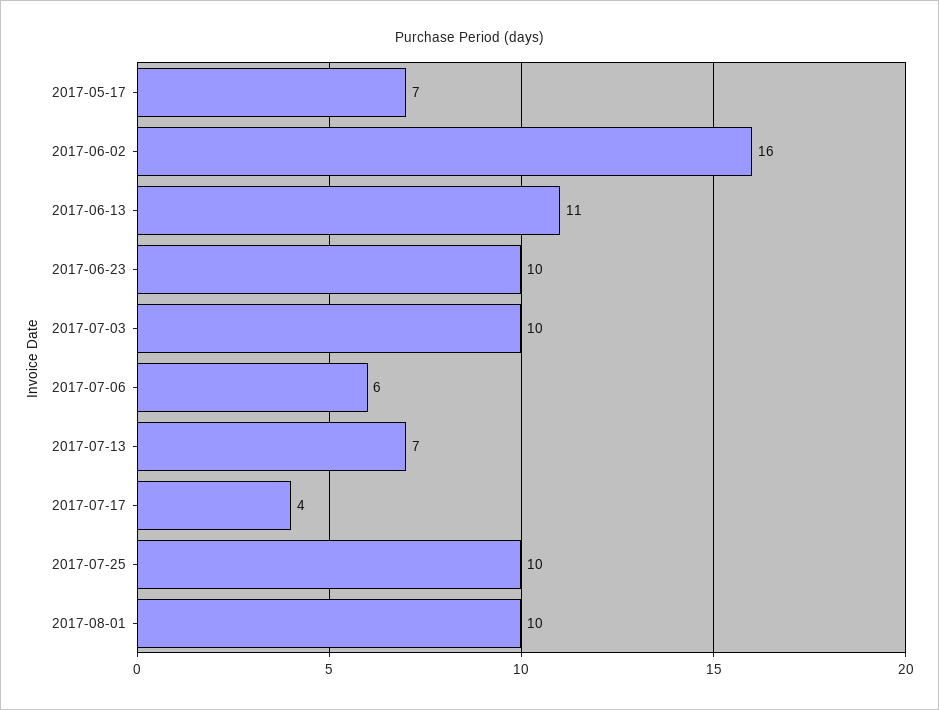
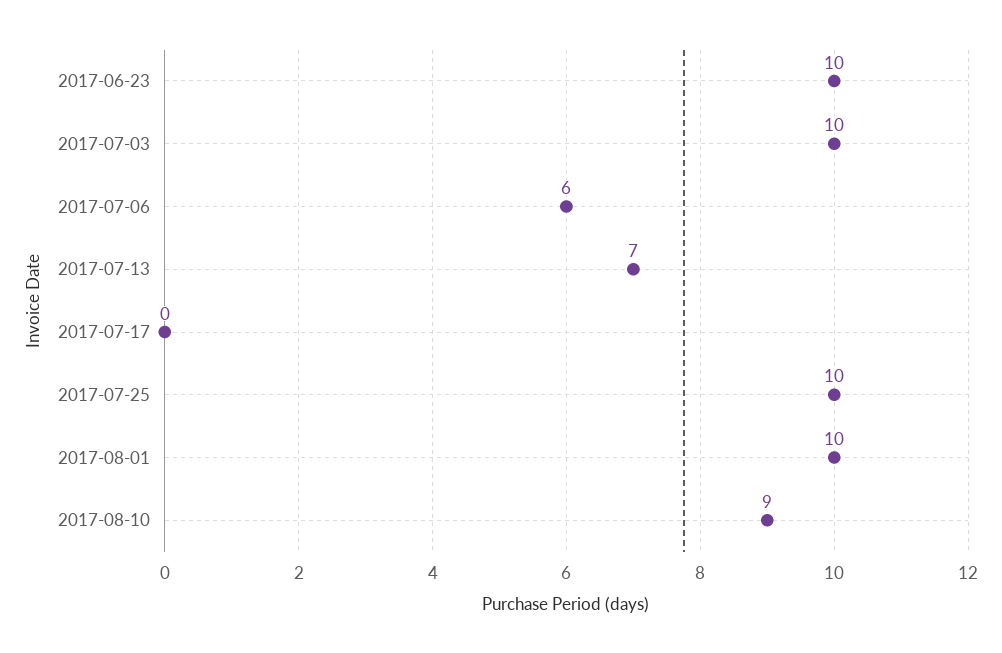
2017-05-17: 7 -> none
2017-06-02: 16 -> none
2017-06-13: 11 -> none
2017-07-17: 4 -> 0
2017-08-10: none -> 9

